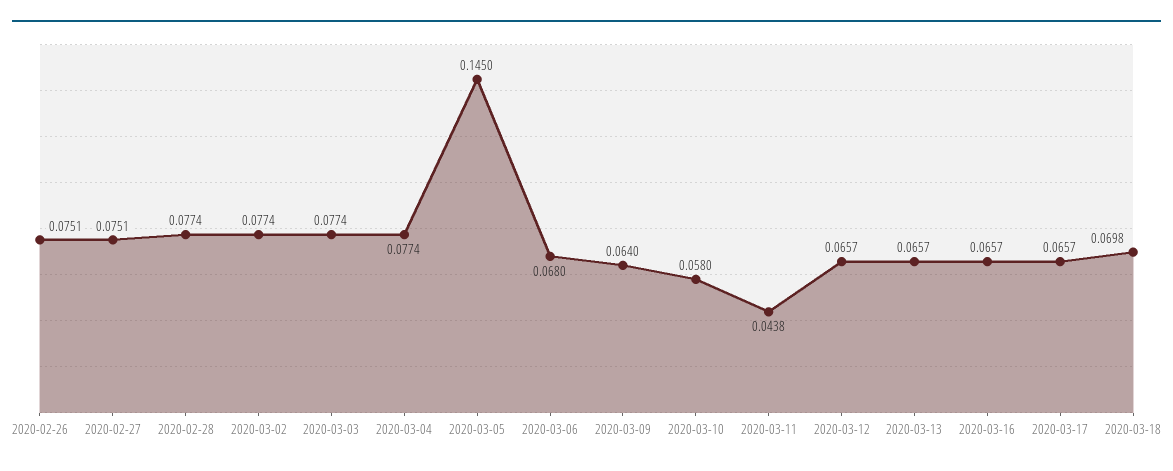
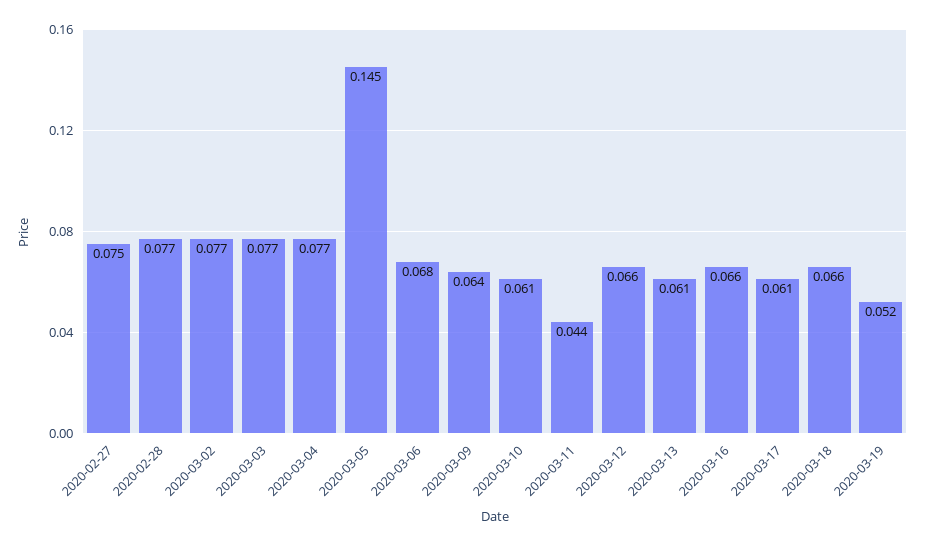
2020-02-26: 0.0751 -> none
2020-03-10: 0.058 -> 0.061
2020-03-13: 0.0657 -> 0.061
2020-03-17: 0.0657 -> 0.061
2020-03-18: 0.0698 -> 0.066
2020-03-19: none -> 0.052

